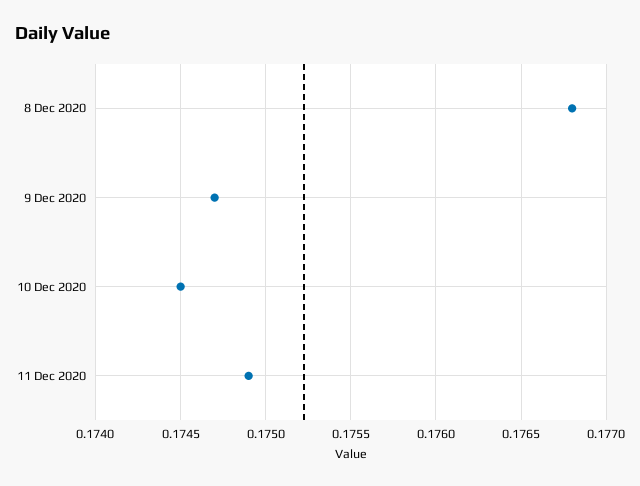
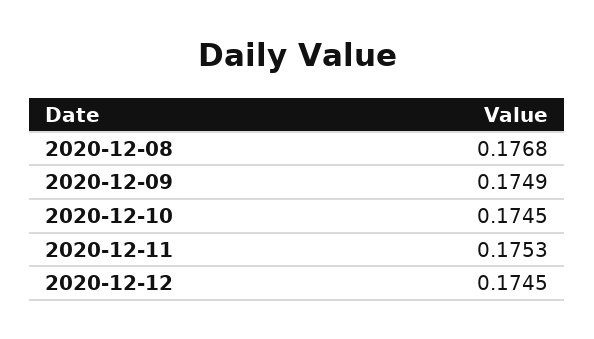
9 Dec 2020: 0.1747 -> 0.1749
11 Dec 2020: 0.1749 -> 0.1753
2020-12-12: none -> 0.1745

